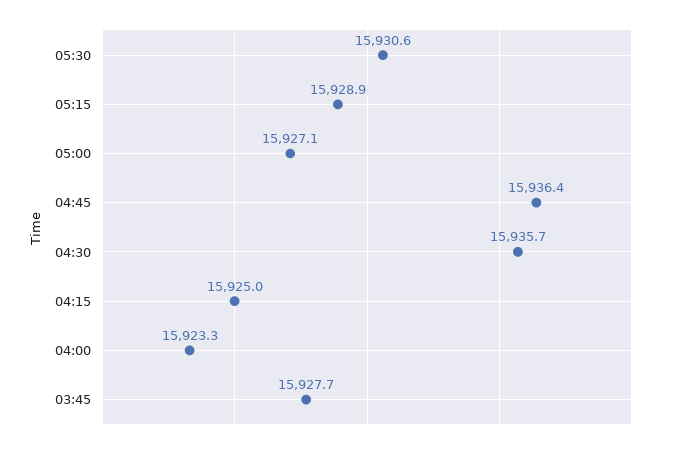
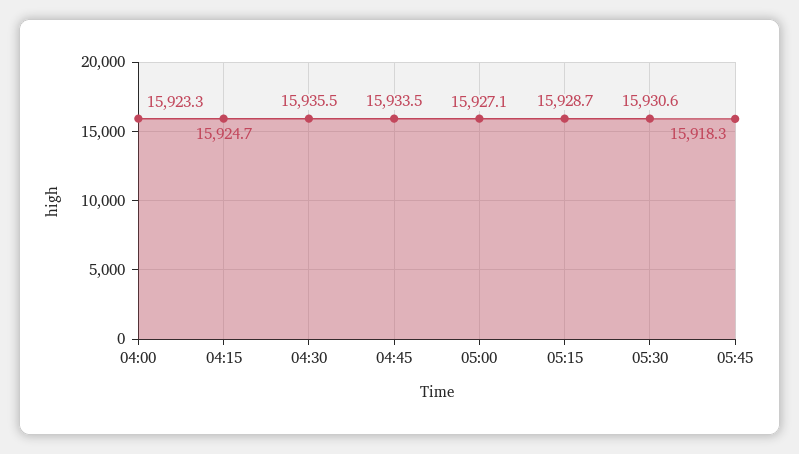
05:15: 15928.9 -> 15928.7
04:45: 15936.4 -> 15933.5
04:30: 15935.7 -> 15935.5
04:15: 15925 -> 15924.7
03:45: 15927.7 -> none
05:45: none -> 15918.3

